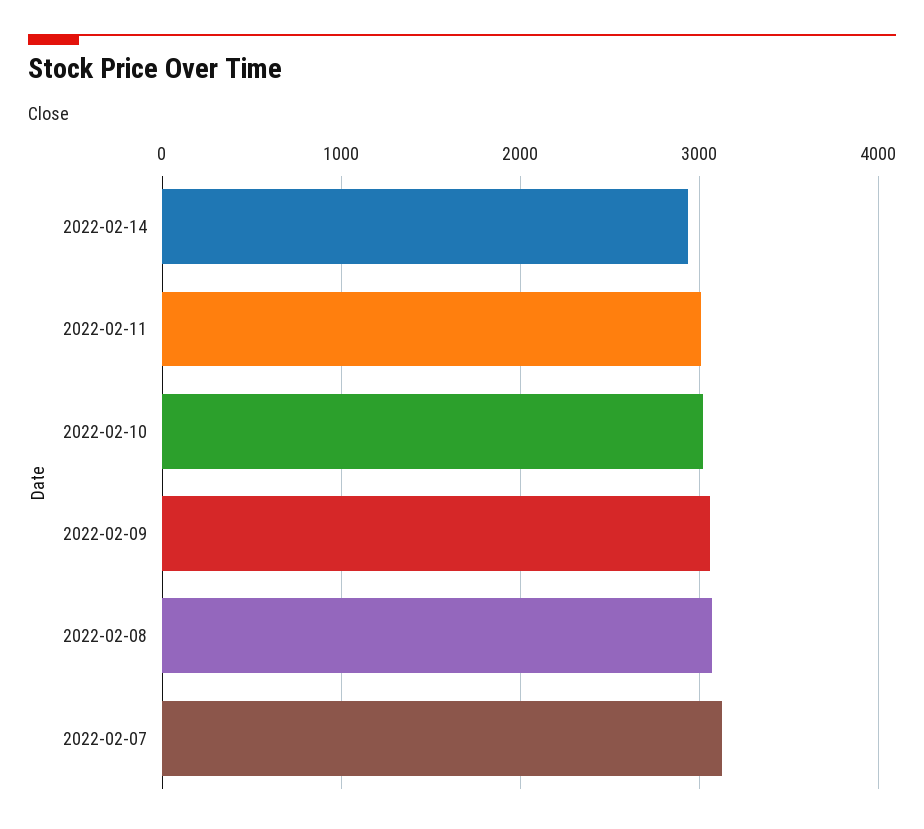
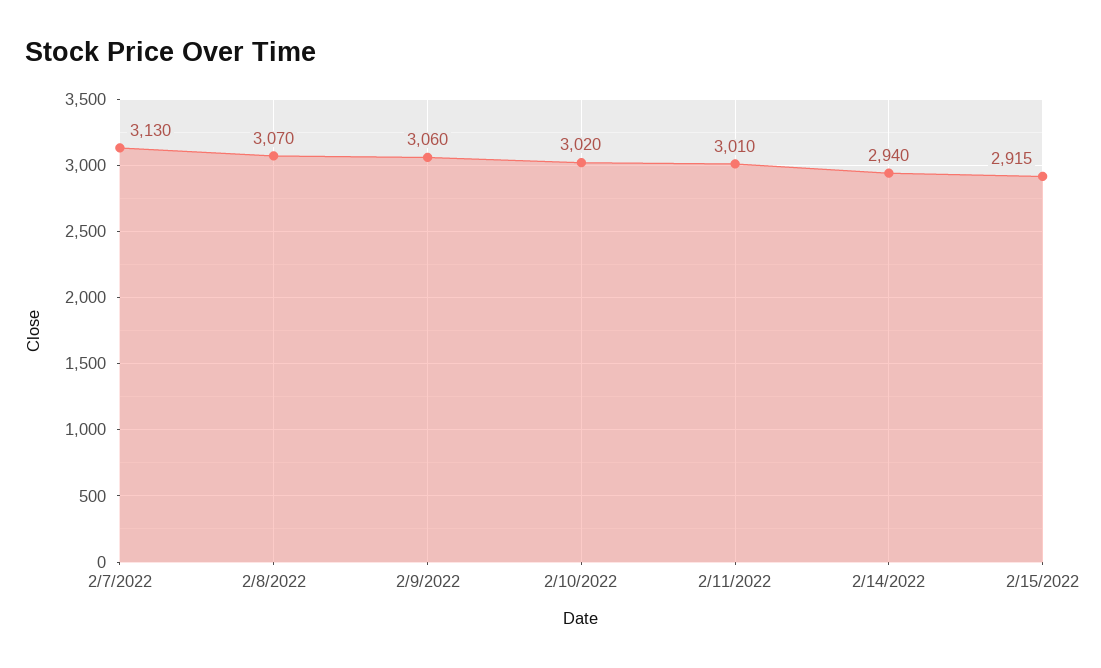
2/15/2022: none -> 2915

